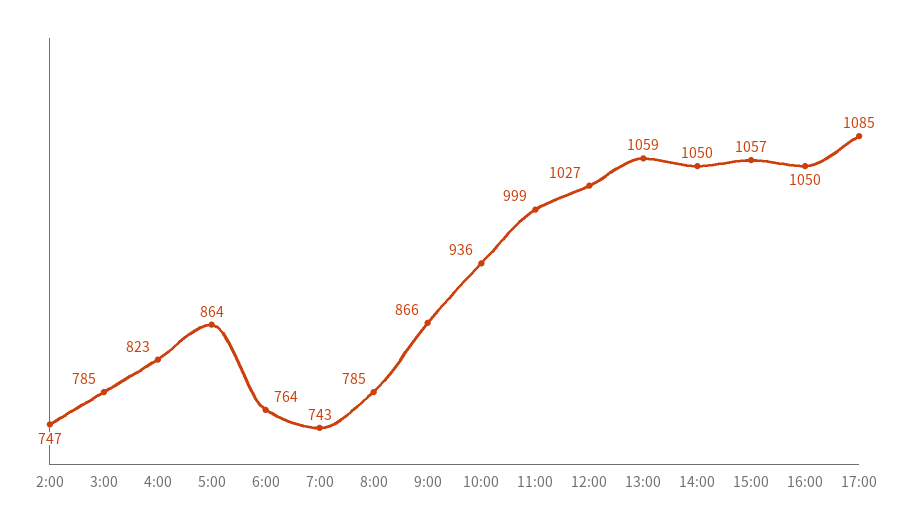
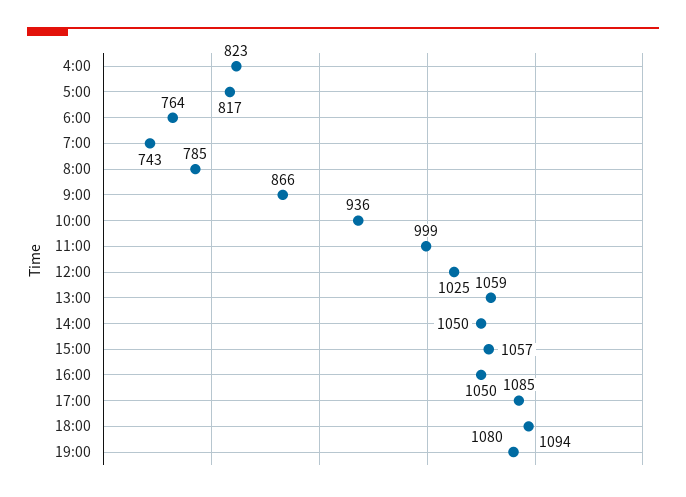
2:00: 747 -> none
3:00: 785 -> none
5:00: 864 -> 817
12:00: 1027 -> 1025
18:00: none -> 1094
19:00: none -> 1080

